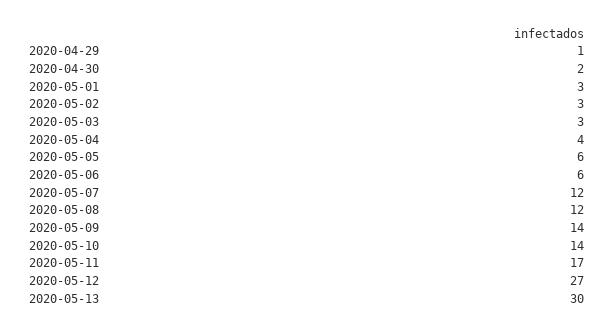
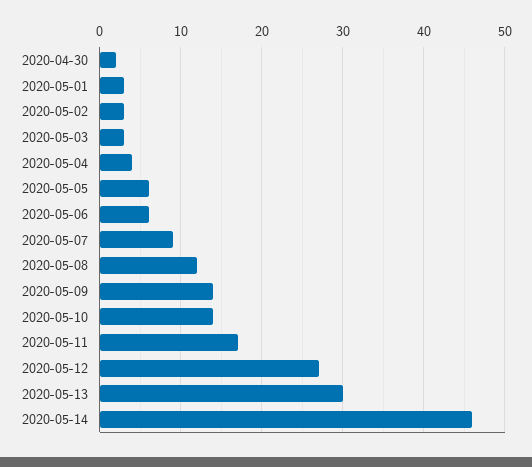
2020-04-29: 1 -> none
2020-05-07: 12 -> 9
2020-05-14: none -> 46

